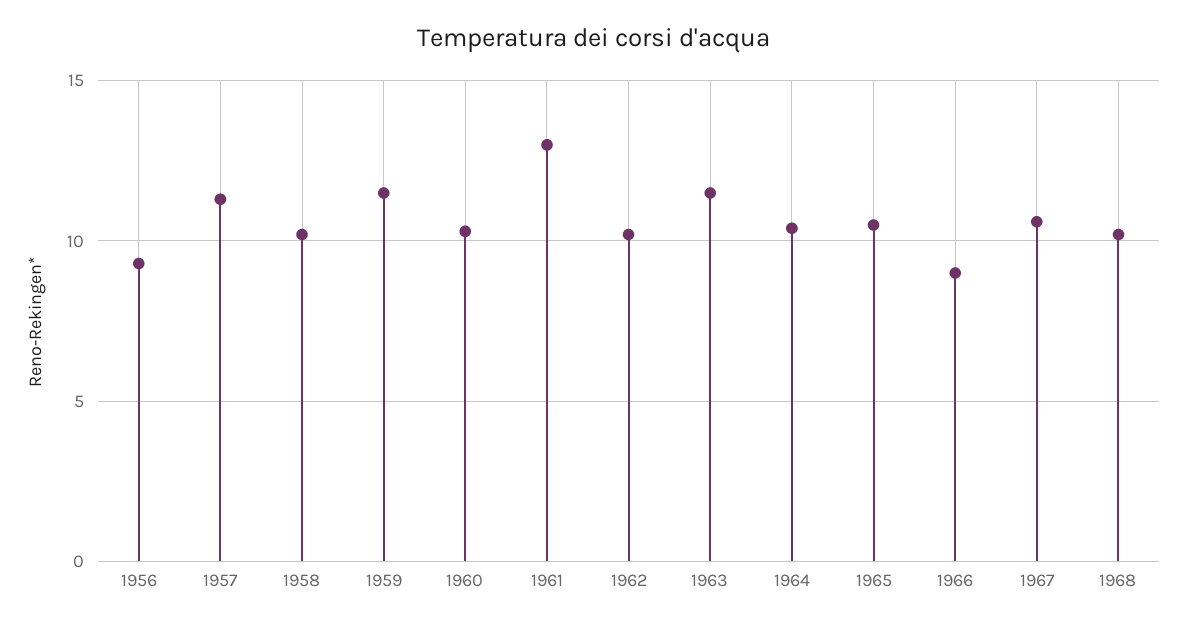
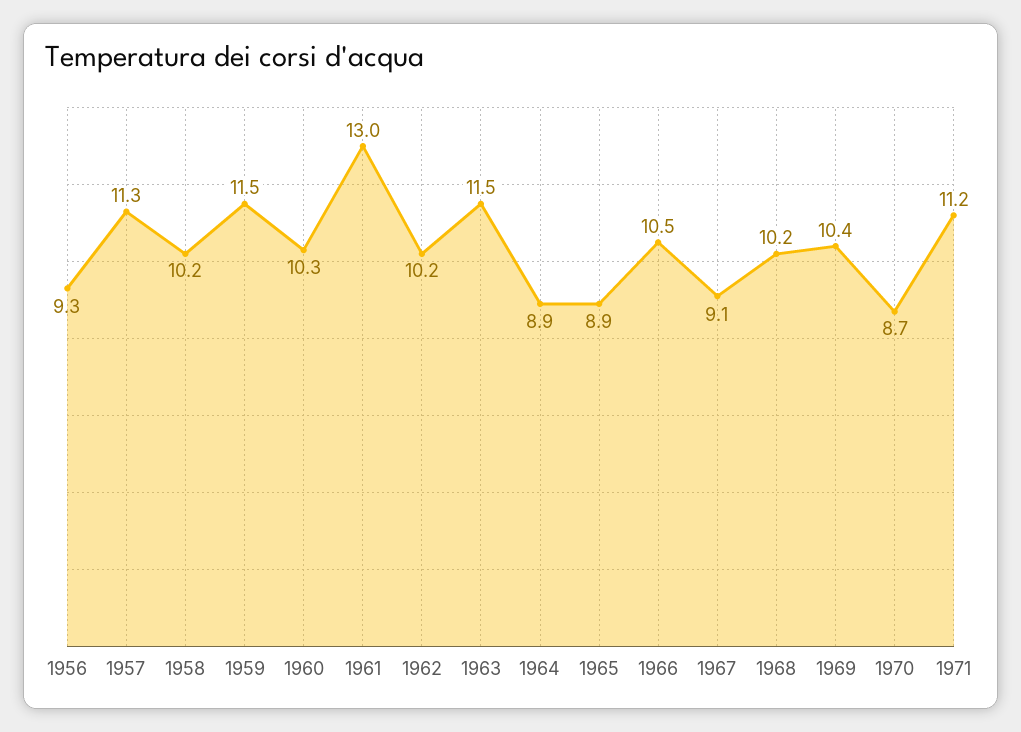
1964: 10.5 -> 8.9
1965: 10.5 -> 8.9
1966: 9 -> 10.5
1967: 10.5 -> 9.1
1969: none -> 10.4
1970: none -> 8.7
1971: none -> 11.2

